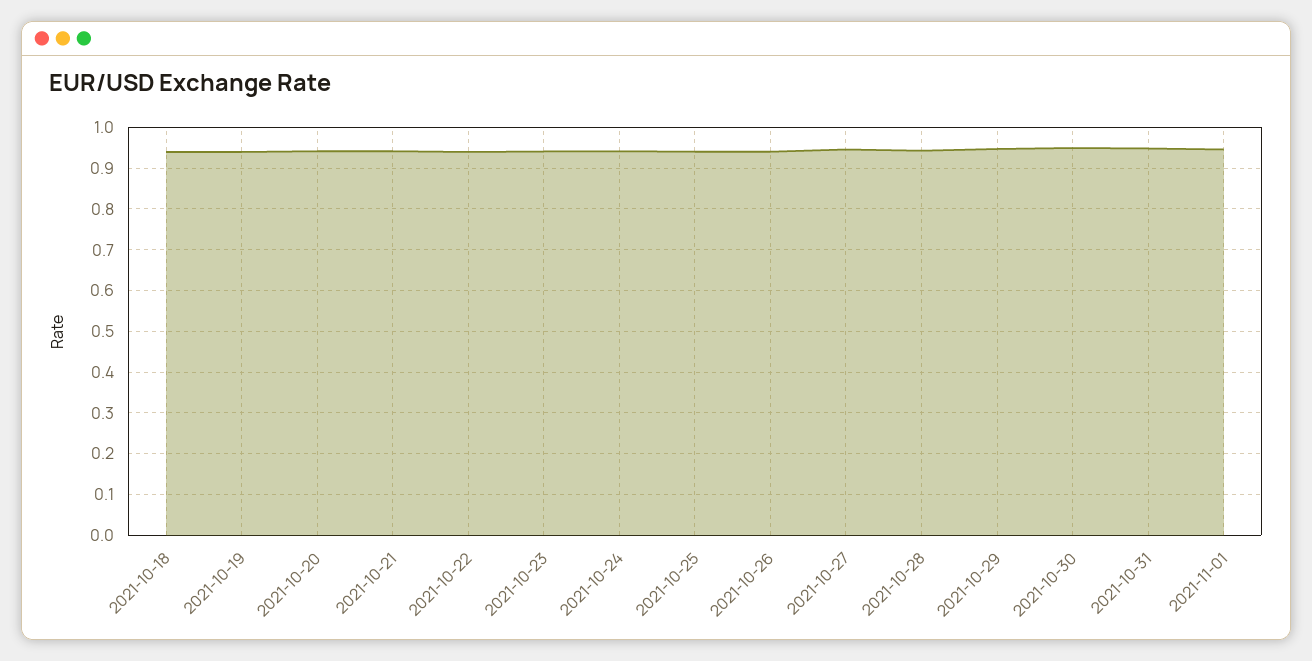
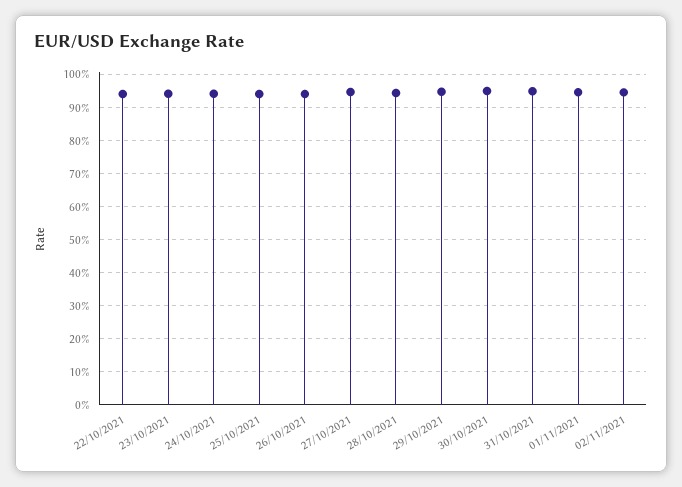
2021-10-18: 0.94 -> none
2021-10-19: 0.94 -> none
2021-10-20: 0.94 -> none
2021-10-21: 0.94 -> none
02/11/2021: none -> 0.94

